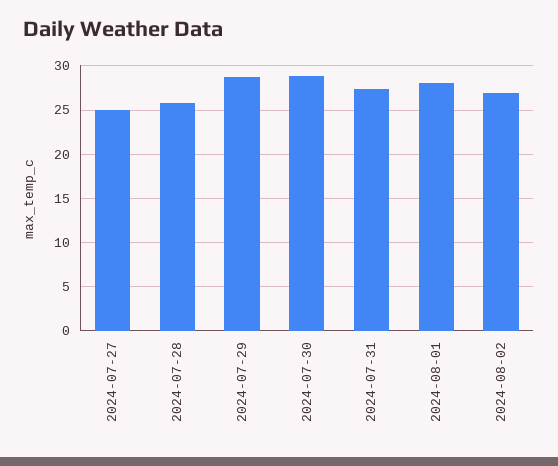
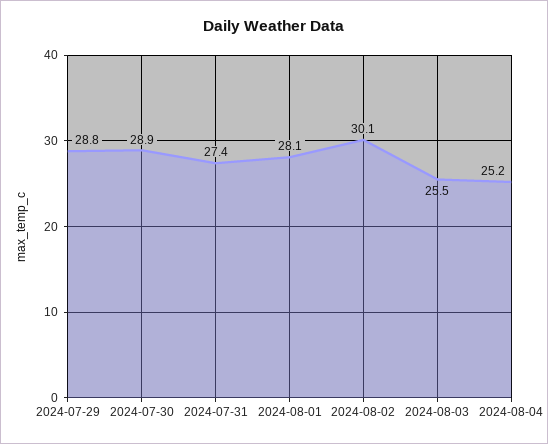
2024-07-27: 25 -> none
2024-07-28: 26 -> none
2024-08-02: 27 -> 30.1
2024-08-03: none -> 25.5
2024-08-04: none -> 25.2

